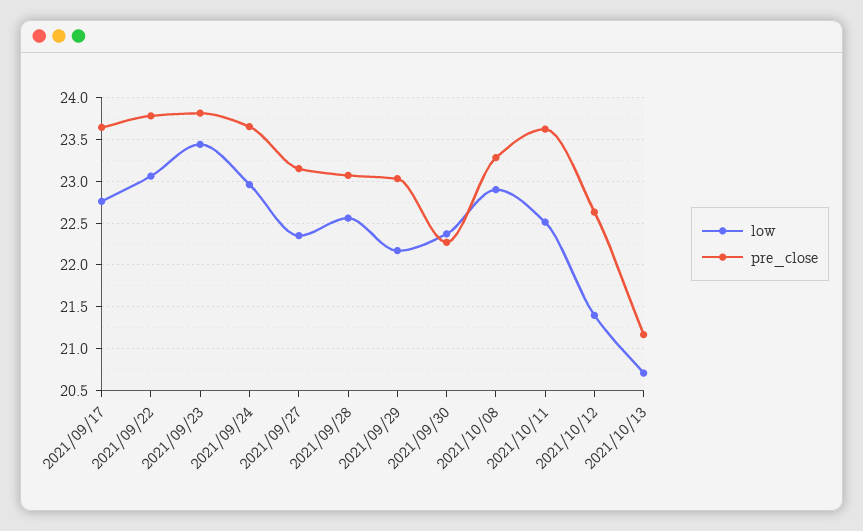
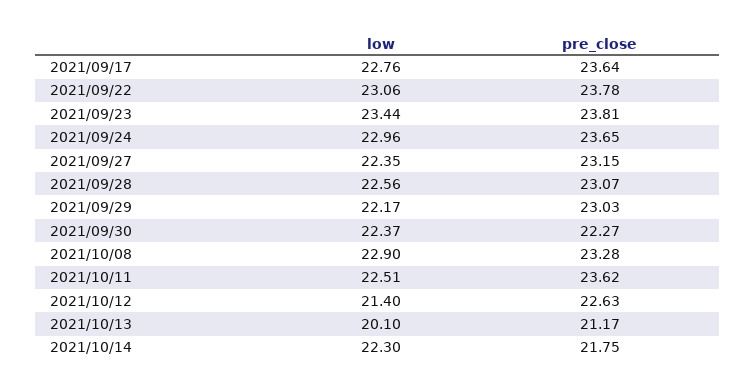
low, 2021/10/13: 20.7 -> 20.1
low, 2021/10/14: none -> 22.3
pre_close, 2021/10/14: none -> 21.75

